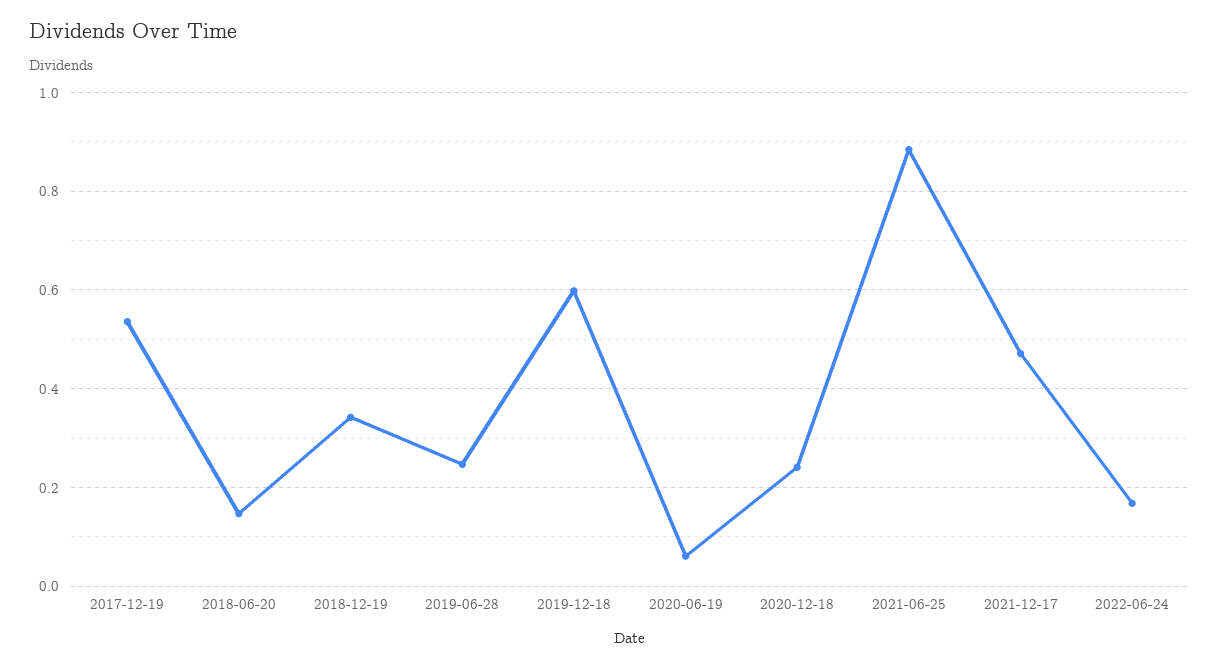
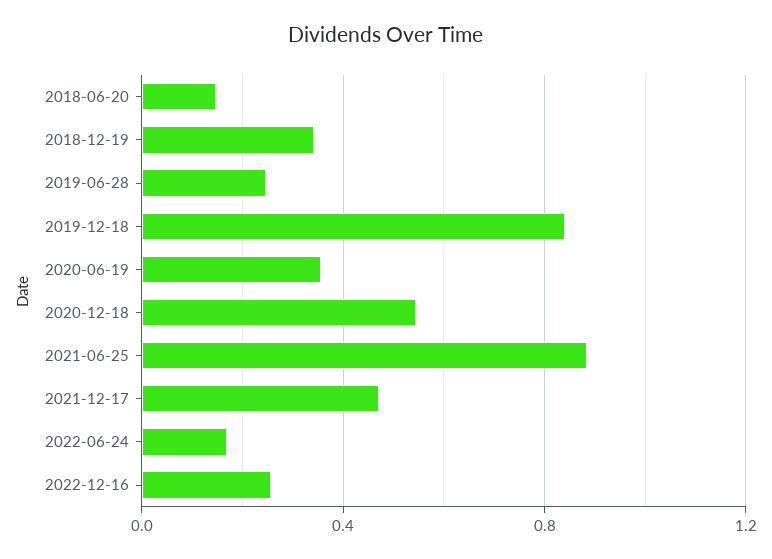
2017-12-19: 0.54 -> none
2019-12-18: 0.6 -> 0.85
2020-06-19: 0.06 -> 0.35
2020-12-18: 0.24 -> 0.55
2022-12-16: none -> 0.25

